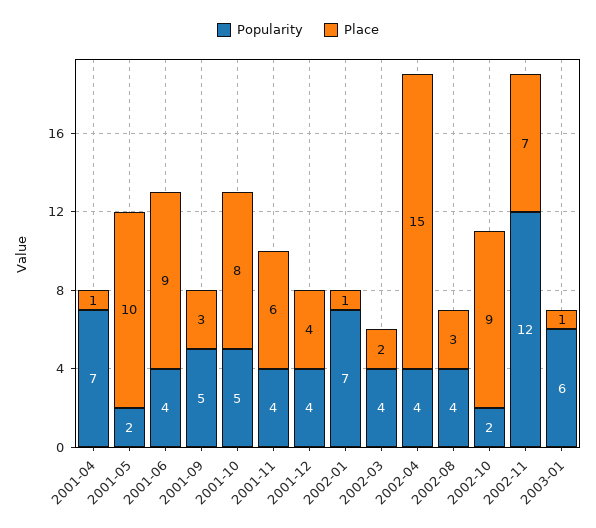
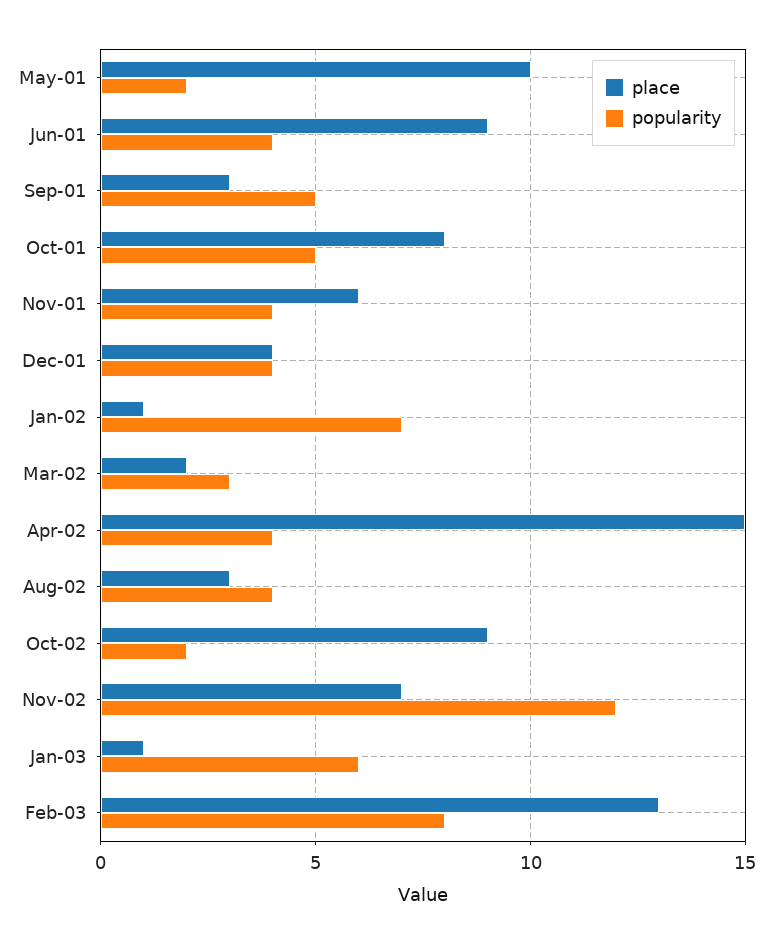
Popularity, 2001-04: 7 -> none
Place, 2001-04: 1 -> none
Popularity, 2002-03: 4 -> 3
Place, Feb-03: none -> 13
Popularity, Feb-03: none -> 8

